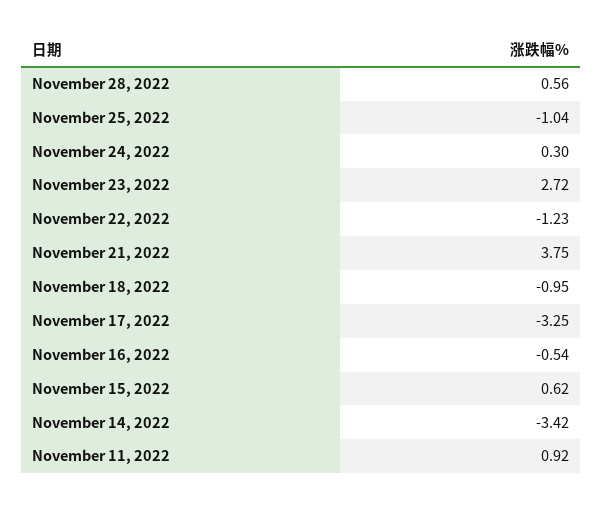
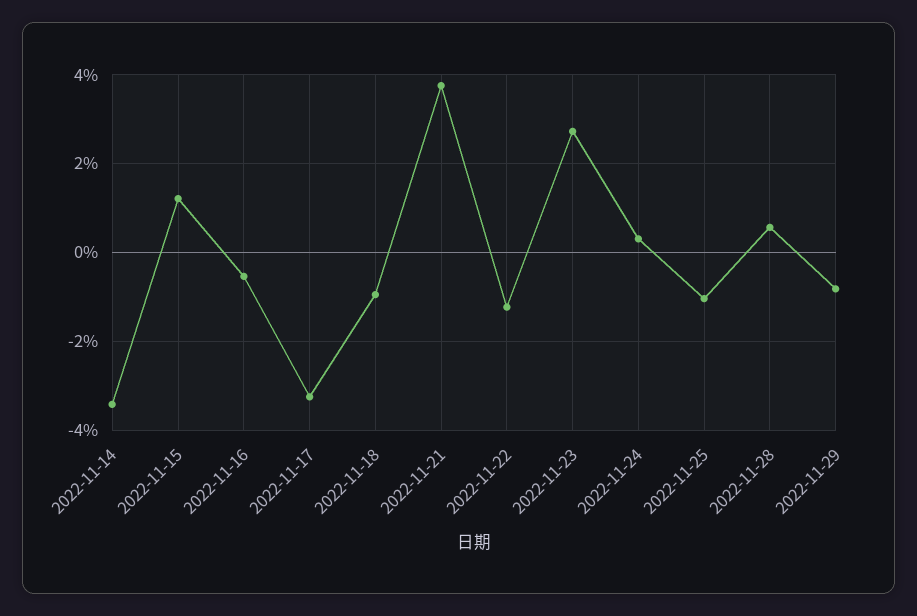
November 15, 2022: 0.62 -> 1.2
November 11, 2022: 0.92 -> none
2022-11-29: none -> -0.8

